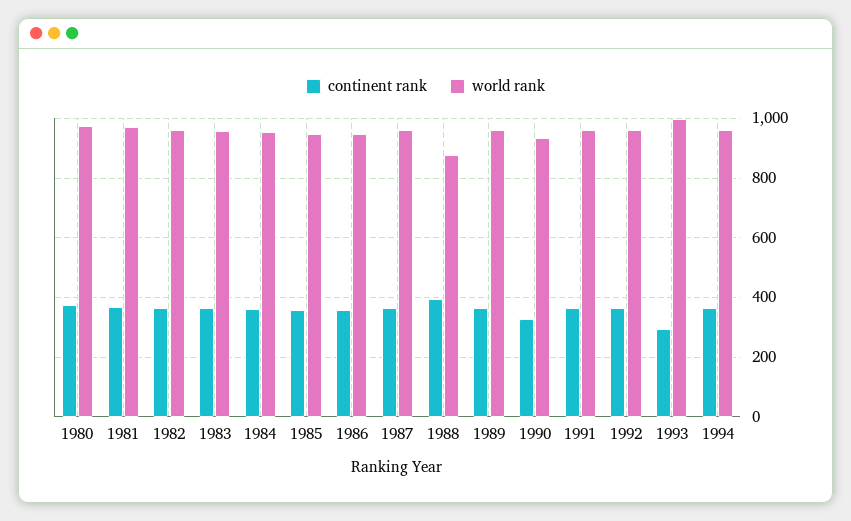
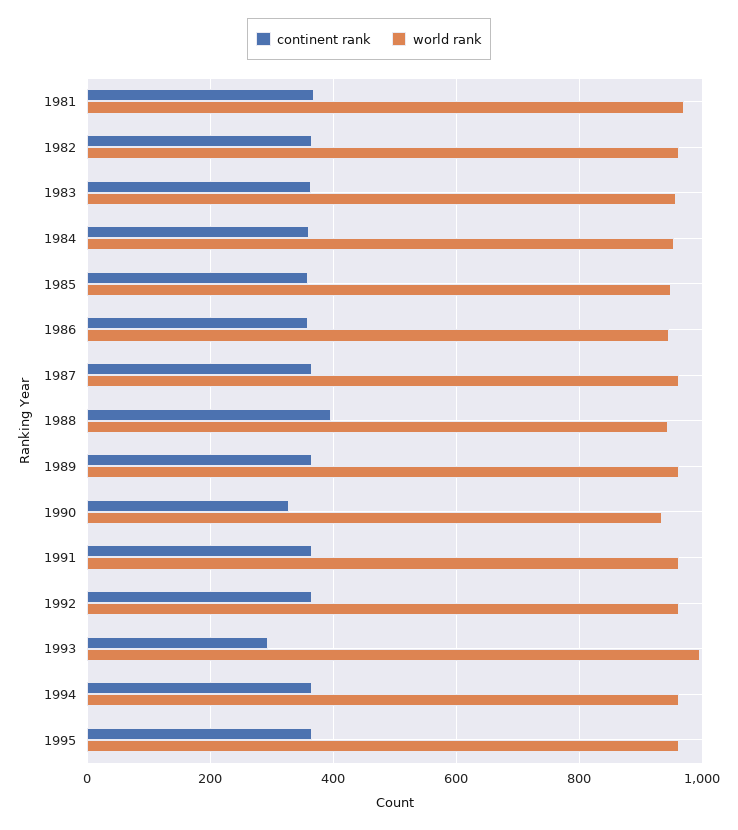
continent rank, 1980: 375 -> none
world rank, 1980: 975 -> none
world rank, 1988: 875 -> 940
continent rank, 1995: none -> 360
world rank, 1995: none -> 960

